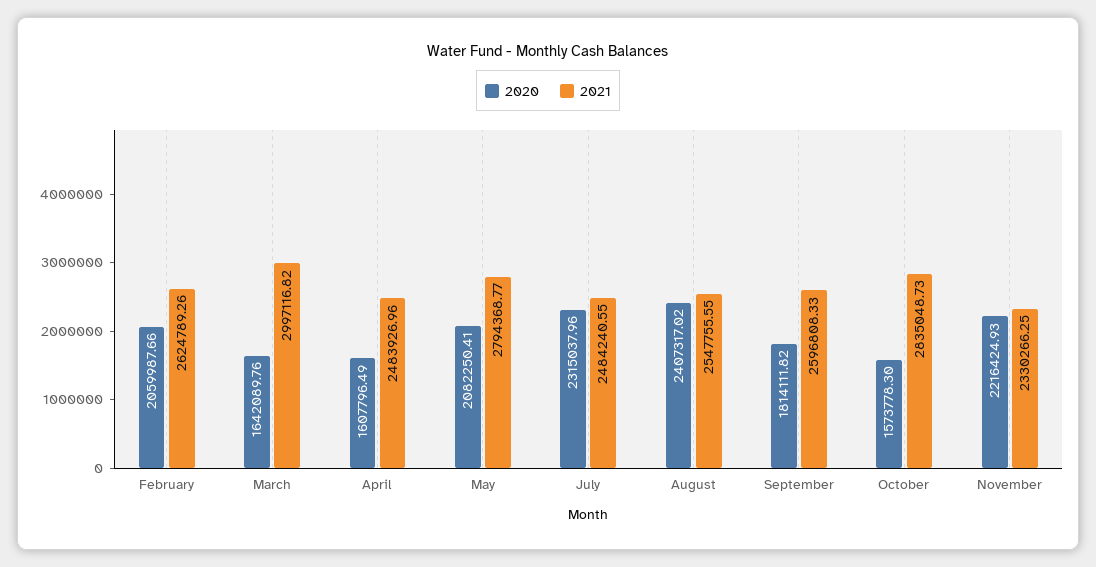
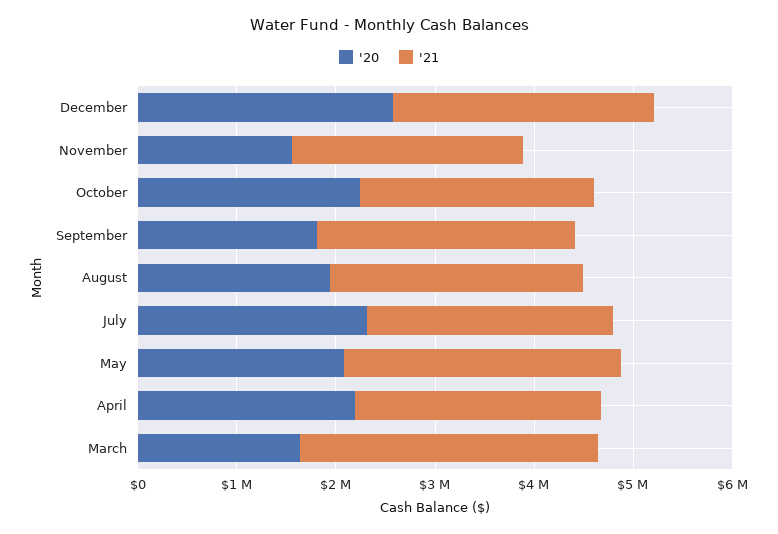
2020, February: 2059987.66 -> none
2021, February: 2624789.26 -> none
2020, April: 1607796.49 -> 2200000
2020, August: 2407317.02 -> 2000000
2020, October: 1573778.3 -> 2200000
2021, October: 2835048.73 -> 2400000
2020, November: 2216424.93 -> 1600000
2020, December: none -> 2600000
2021, December: none -> 2600000

